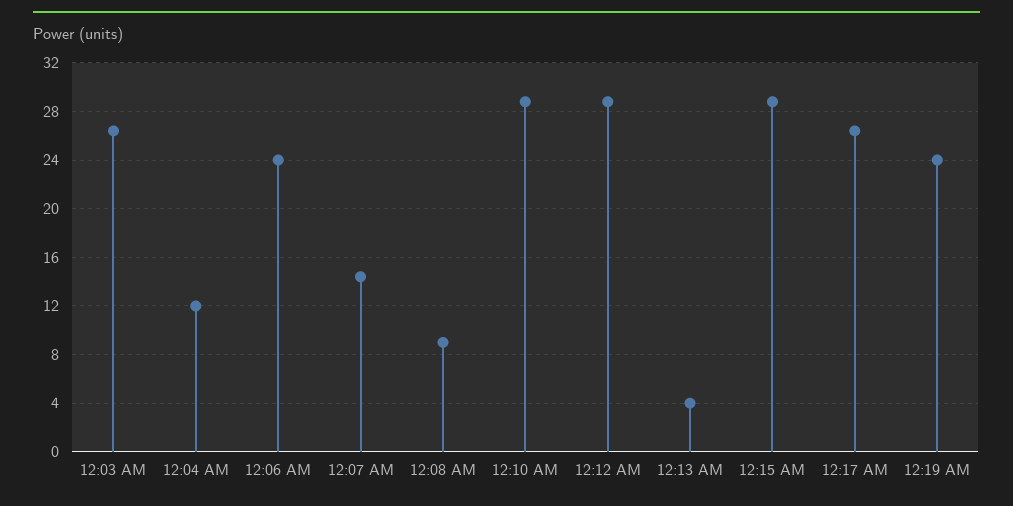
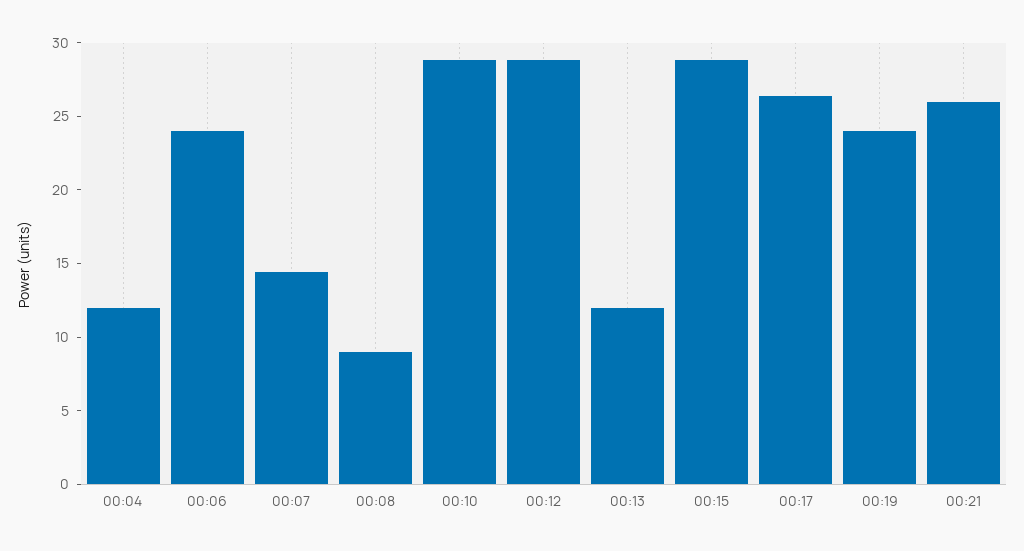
12:03 AM: 26.5 -> none
12:13 AM: 4 -> 12
00:21: none -> 26

